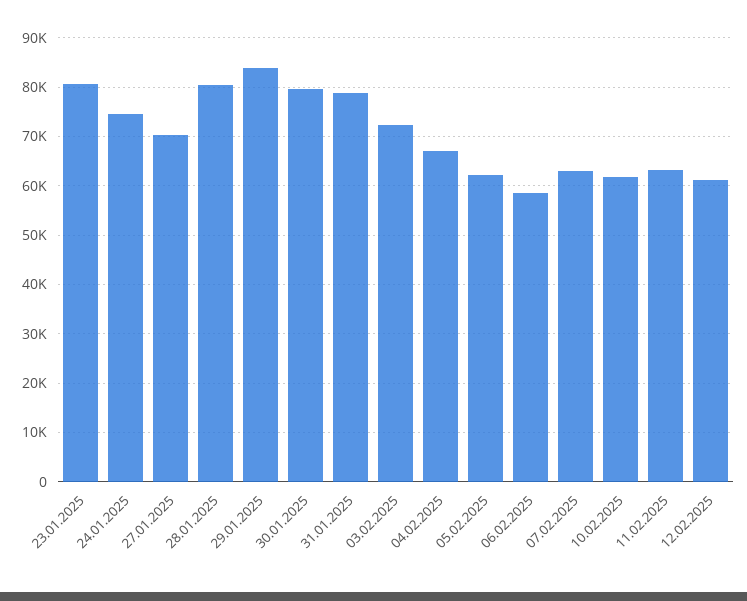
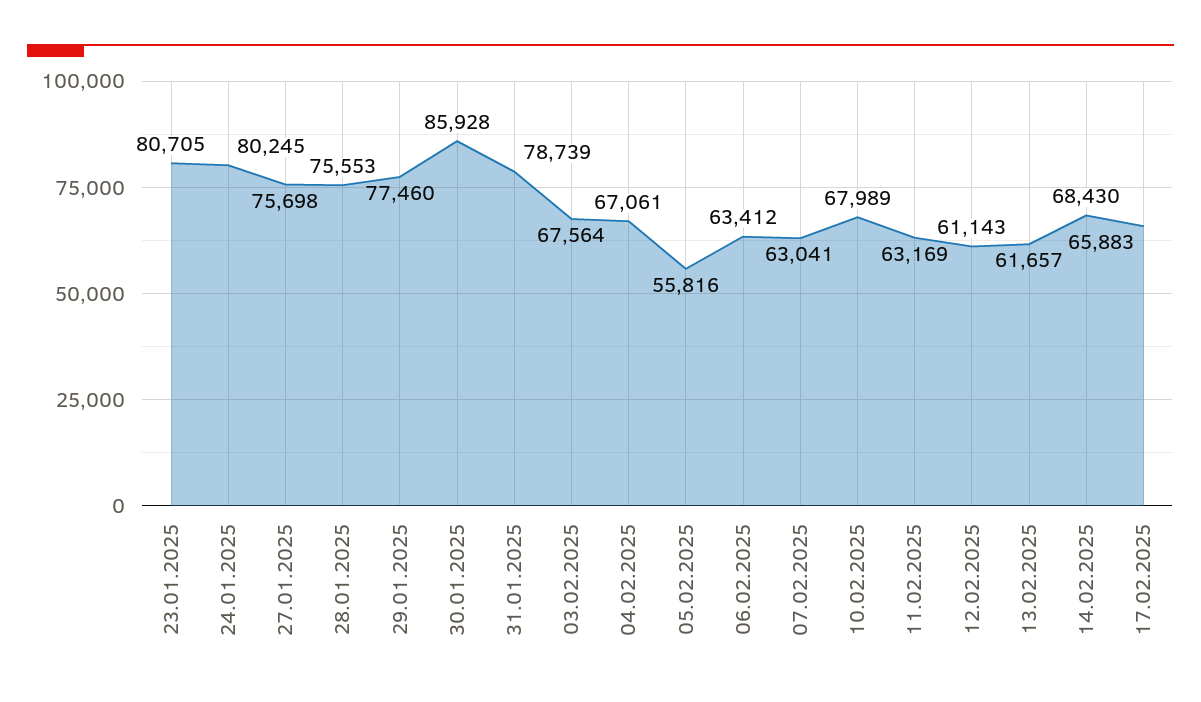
24.01.2025: 74000 -> 80245
27.01.2025: 70000 -> 75698
28.01.2025: 80000 -> 75553
29.01.2025: 84000 -> 77460
30.01.2025: 80000 -> 85928
03.02.2025: 72000 -> 67564
05.02.2025: 62000 -> 55816
06.02.2025: 58000 -> 63412
10.02.2025: 62000 -> 67989
13.02.2025: none -> 61657
14.02.2025: none -> 68430
17.02.2025: none -> 65883

